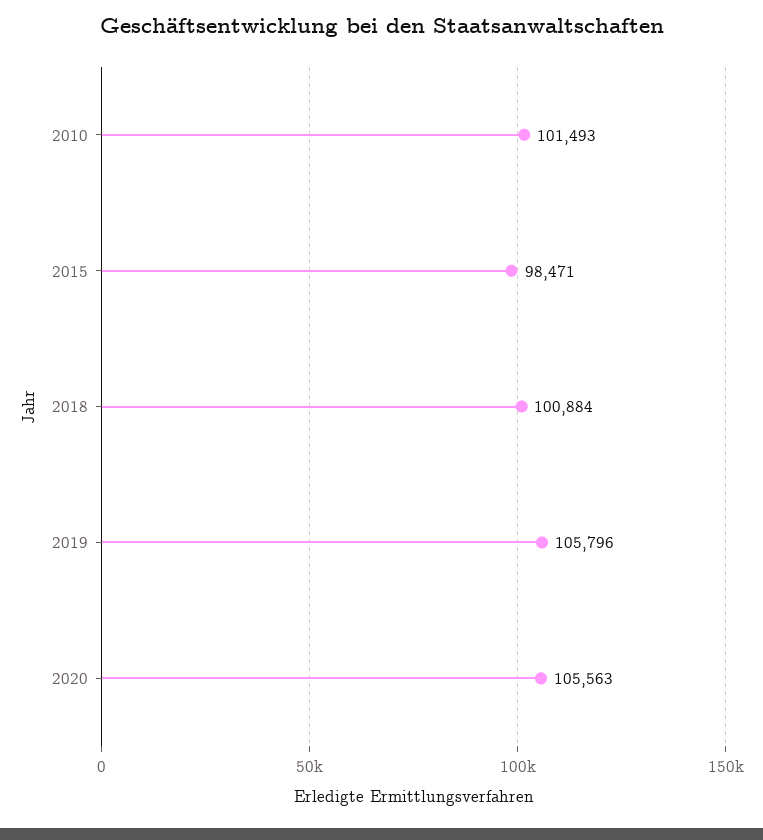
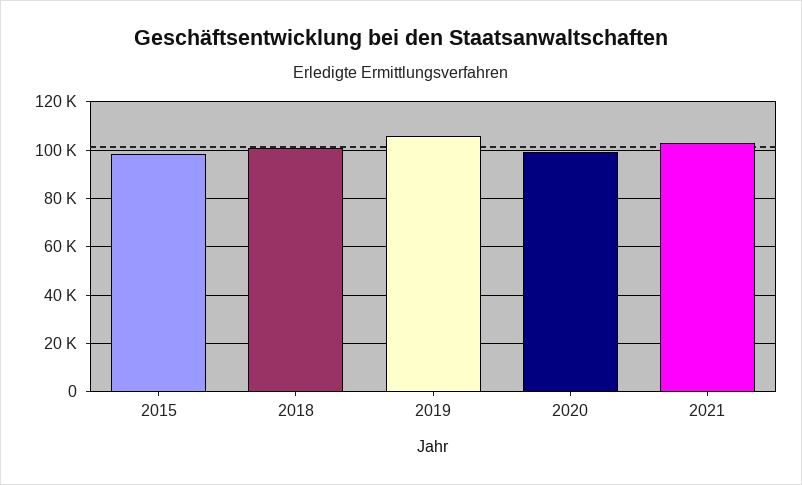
2010: 101493 -> none
2020: 105563 -> 100000
2021: none -> 102500

